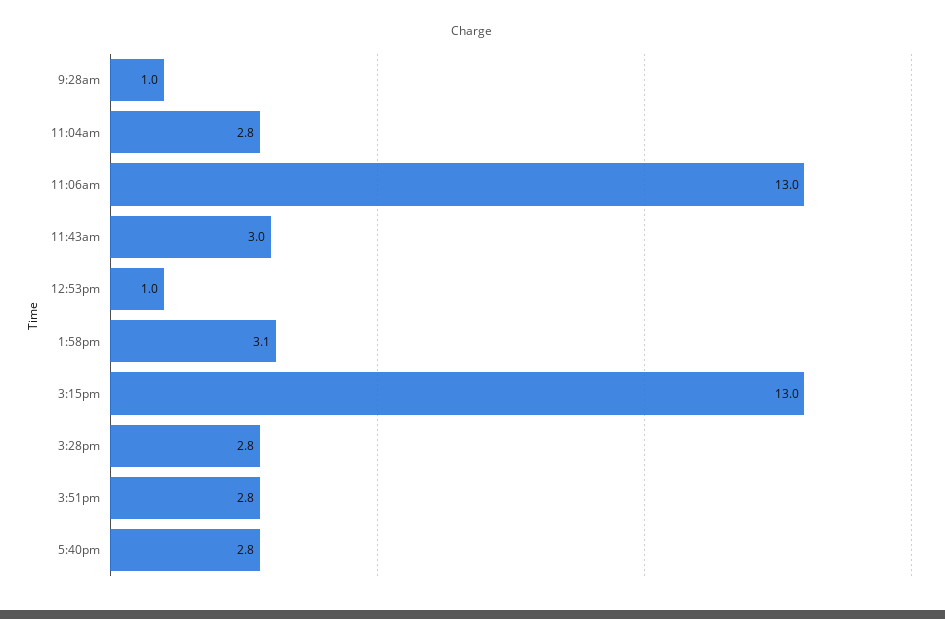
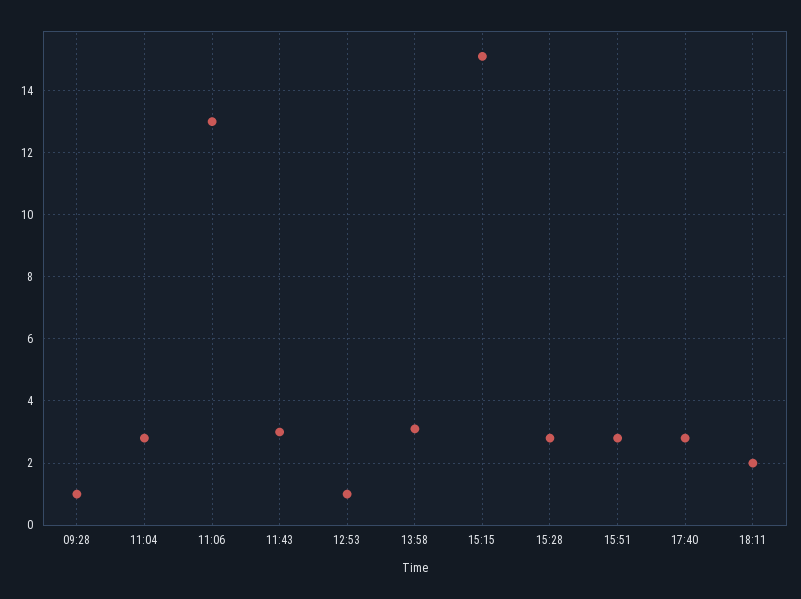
3:15pm: 13 -> 15
18:11: none -> 2

